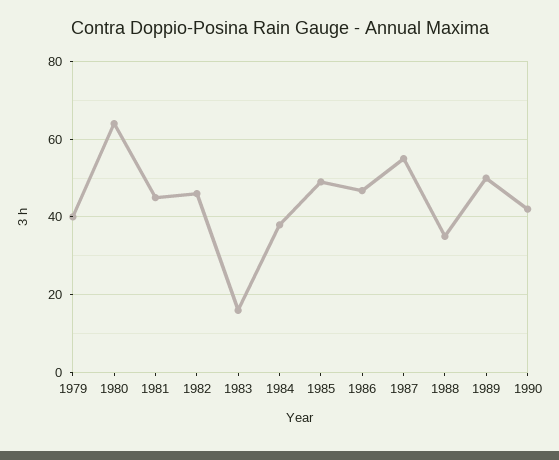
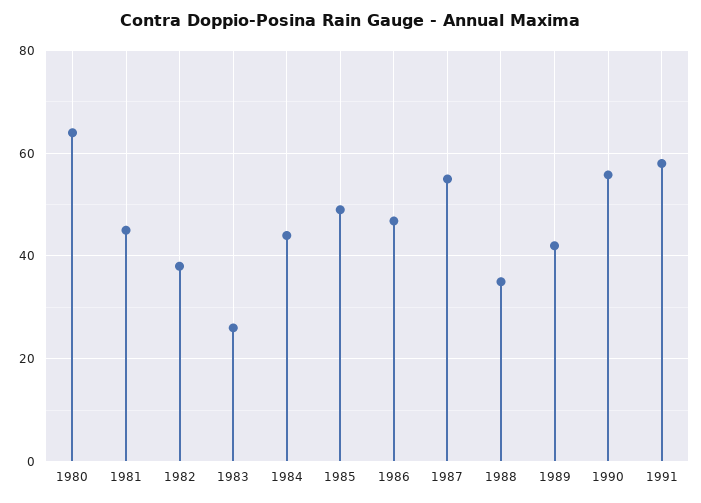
1979: 40 -> none
1982: 46 -> 38
1983: 16 -> 26
1984: 38 -> 44
1989: 50 -> 42
1990: 42 -> 56
1991: none -> 58

